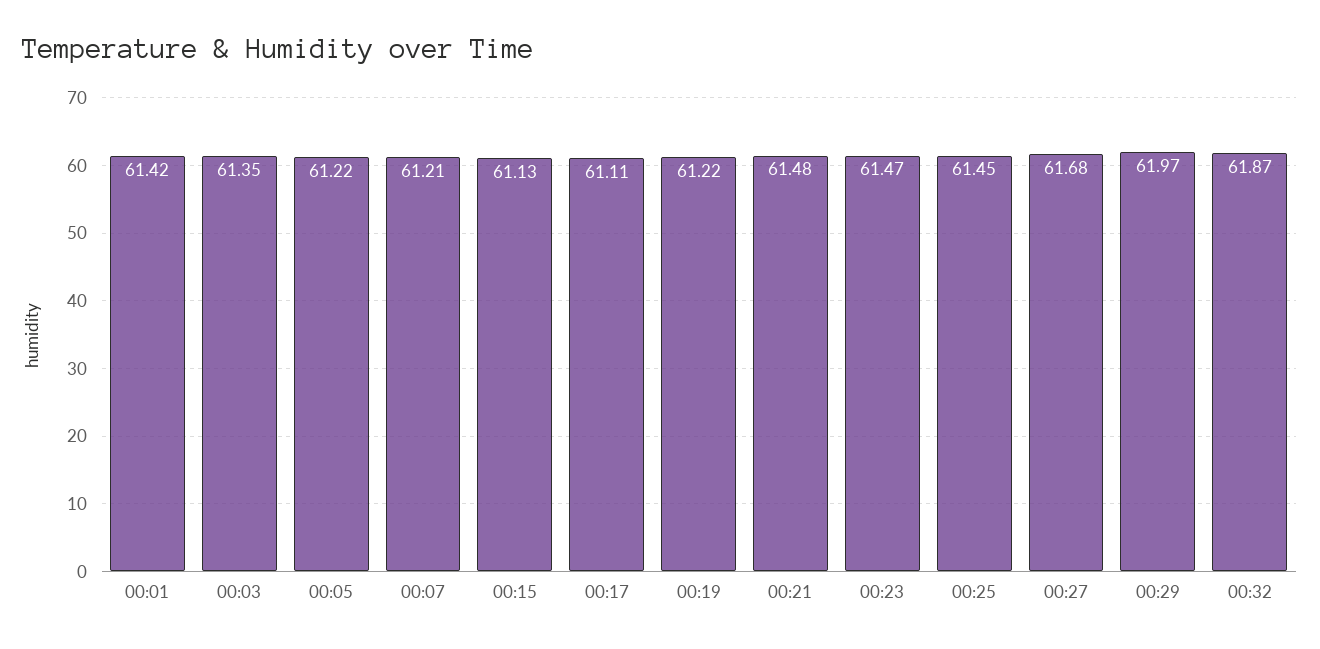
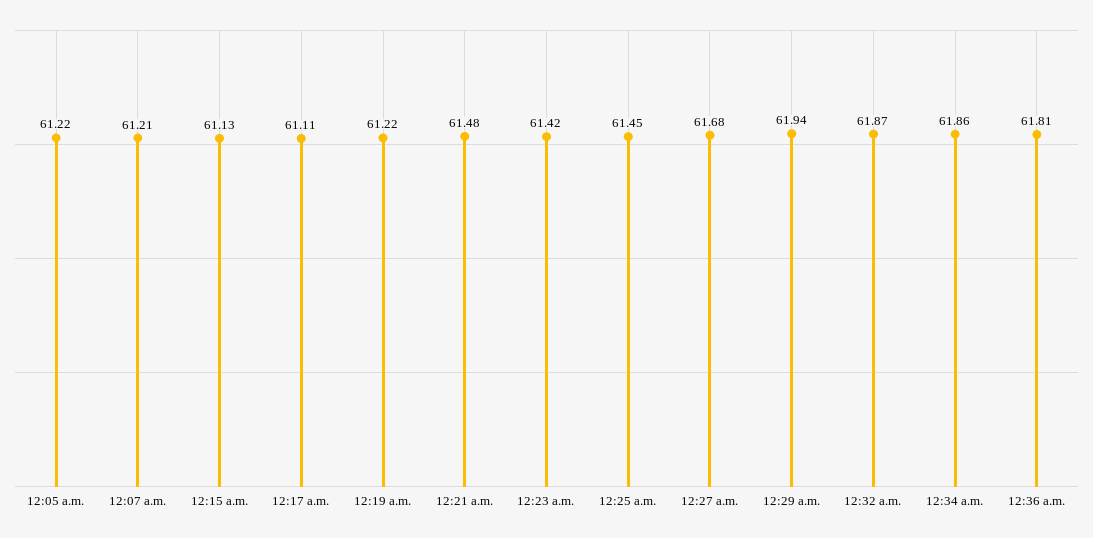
00:01: 61.42 -> none
00:03: 61.35 -> none
00:23: 61.47 -> 61.42
00:29: 61.97 -> 61.94
12:34 a.m.: none -> 61.86
12:36 a.m.: none -> 61.81

